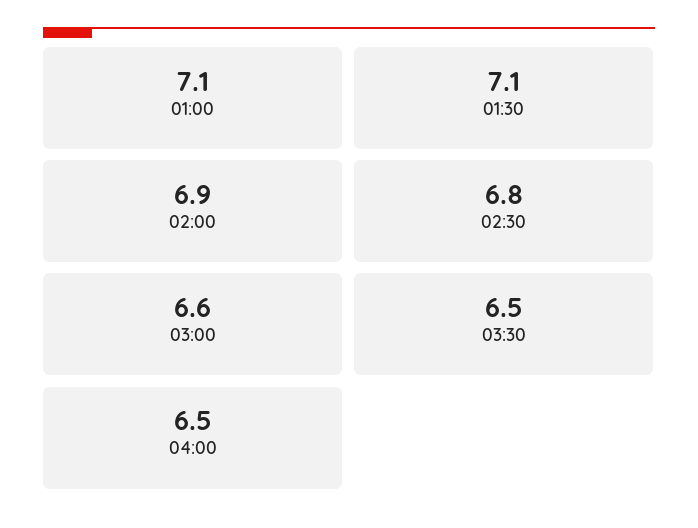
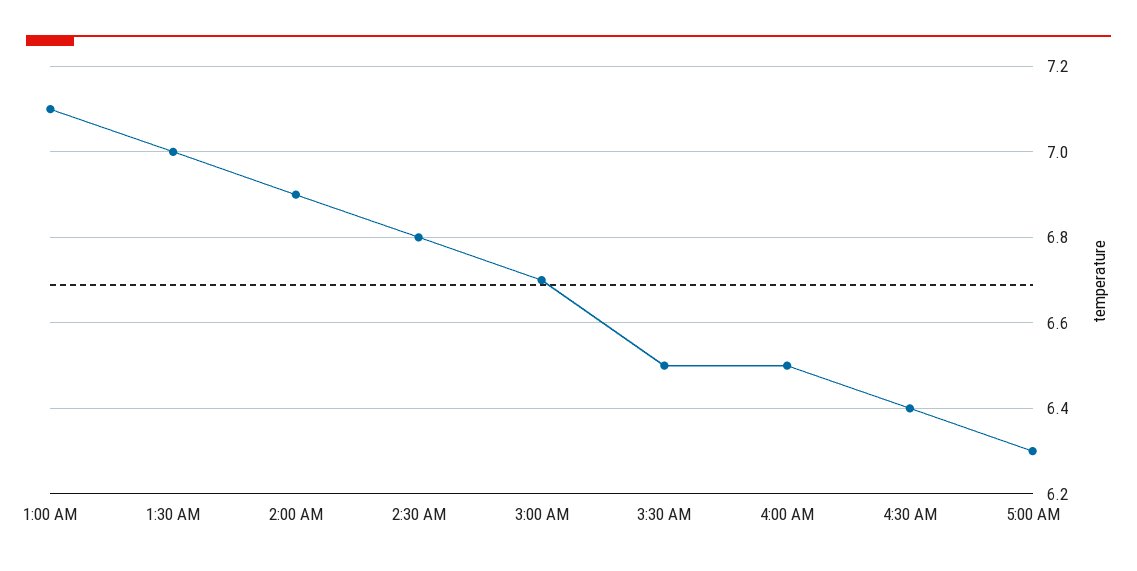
01:30: 7.1 -> 7
03:00: 6.6 -> 6.7
4:30 AM: none -> 6.4
5:00 AM: none -> 6.3

